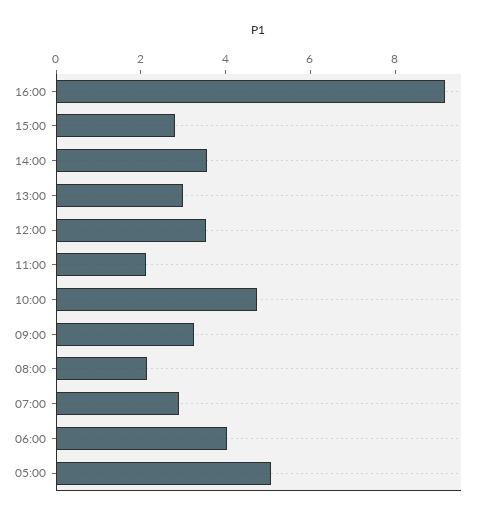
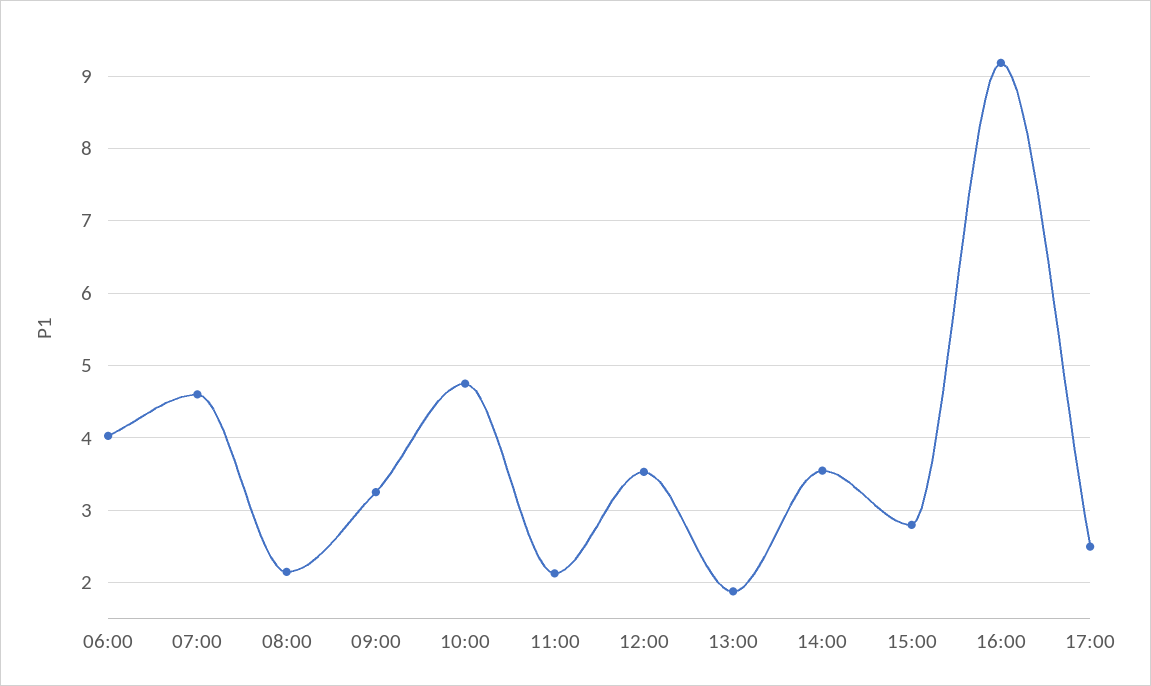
13:00: 3 -> 1.9
07:00: 3 -> 4.6
05:00: 5 -> none
17:00: none -> 2.5

